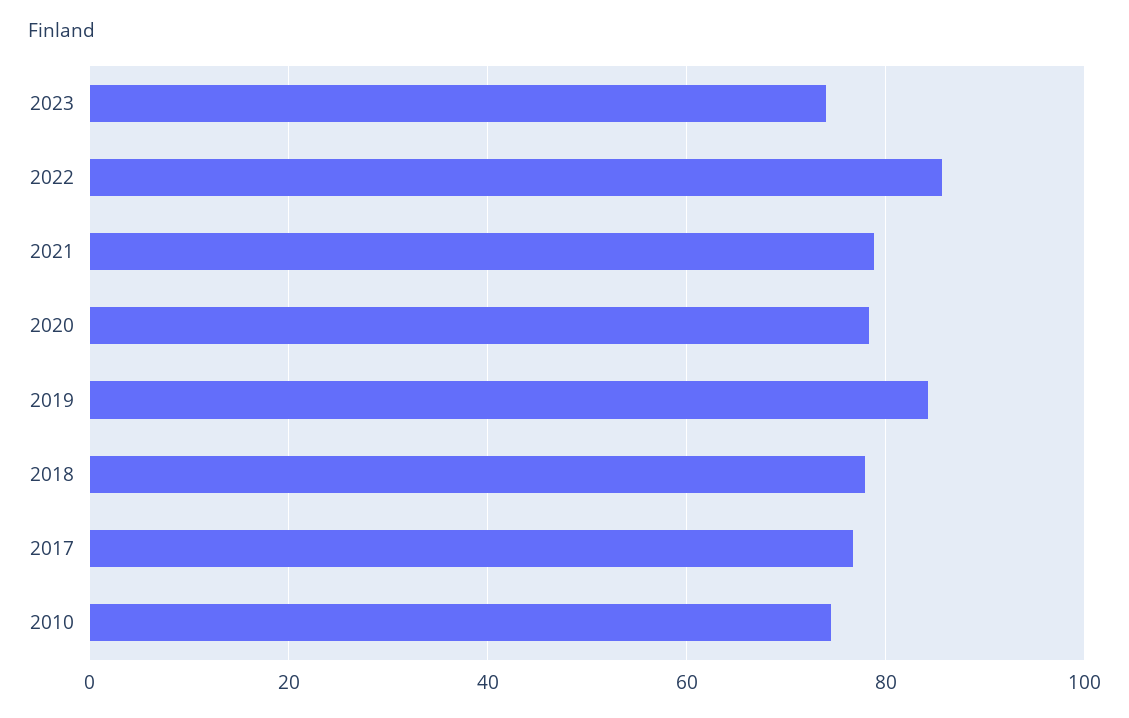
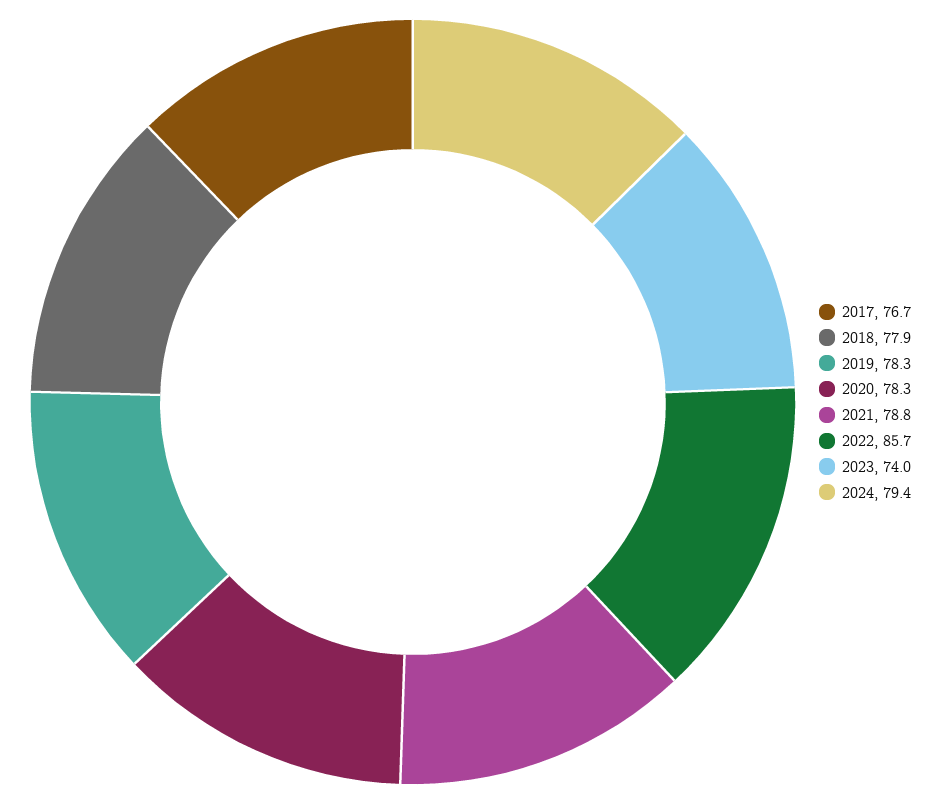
2019: 84 -> 78.3
2010: 74 -> none
2024: none -> 79.4

